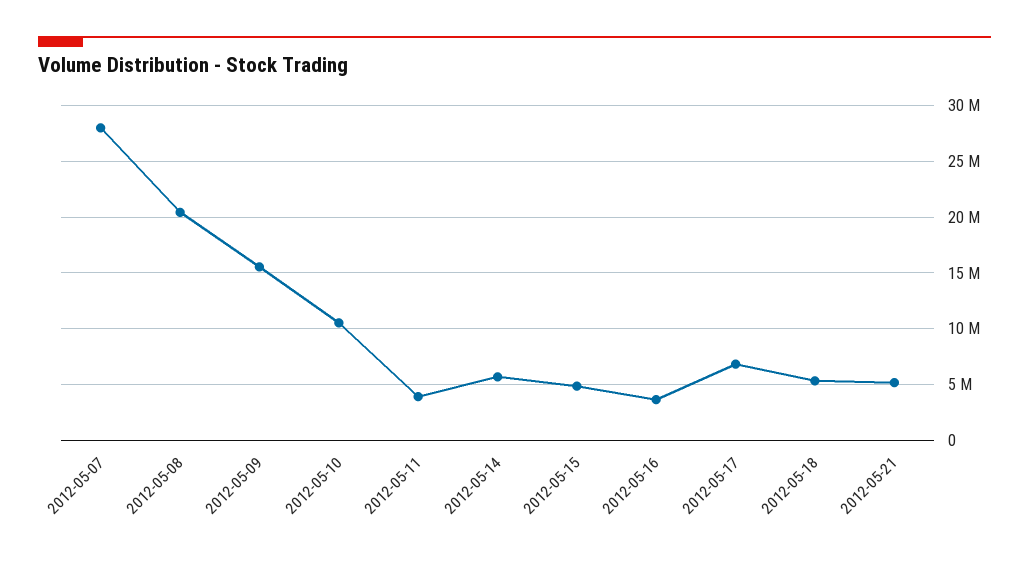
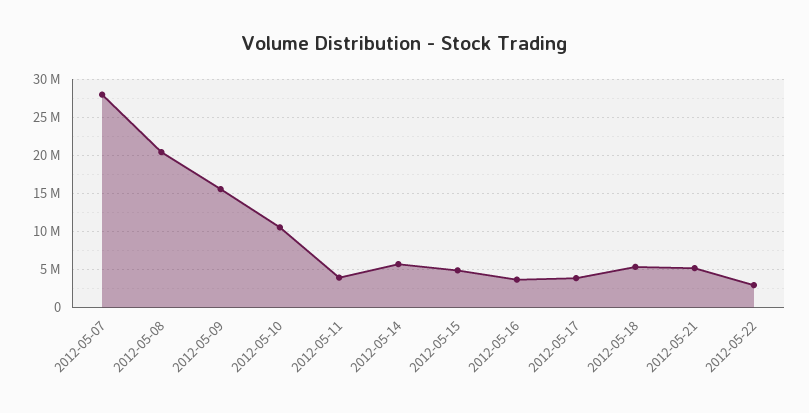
2012-05-17: 7000000 -> 4000000
2012-05-22: none -> 3000000

